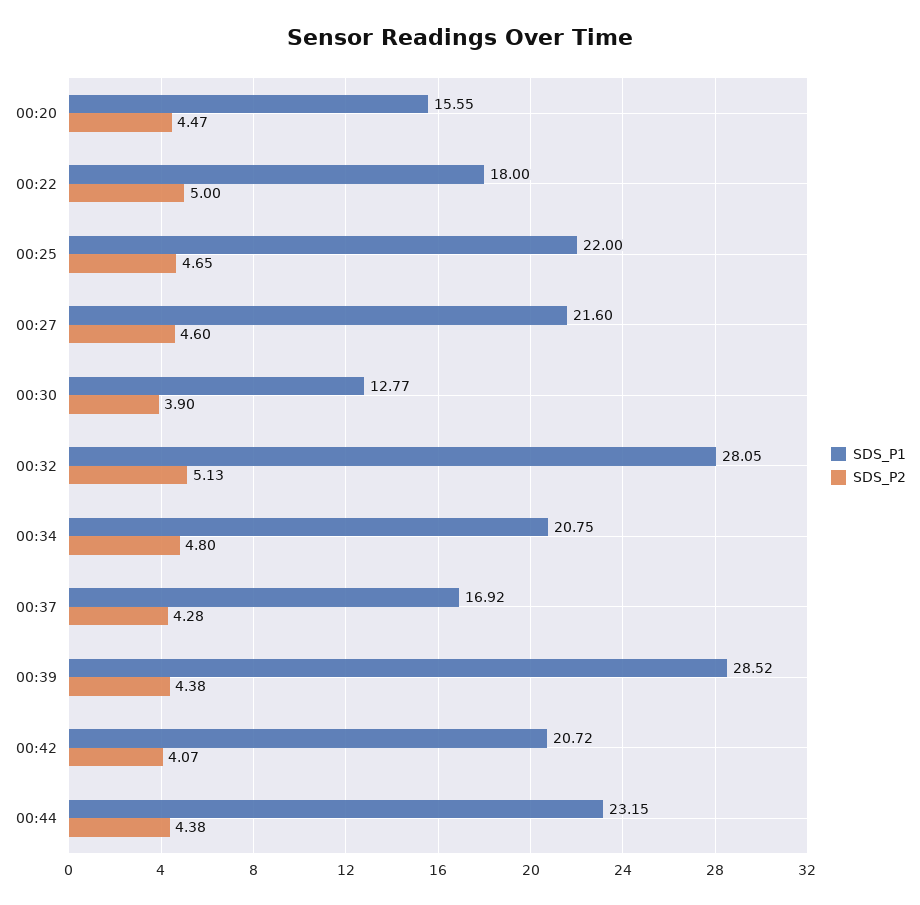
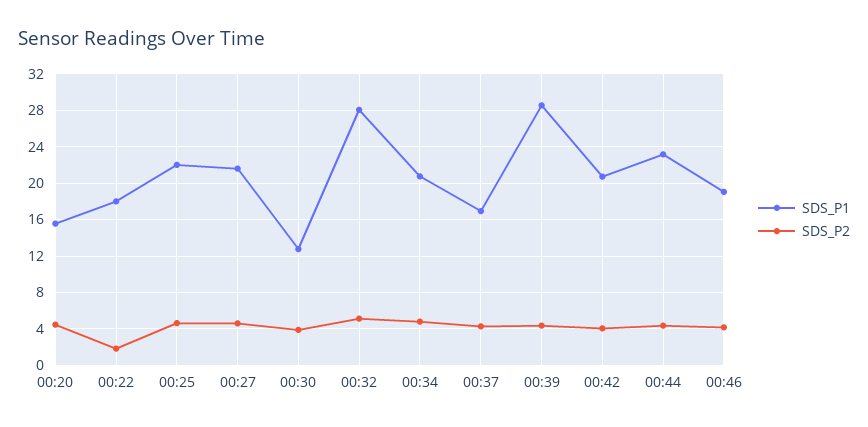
SDS_P2, 00:22: 5 -> 2
SDS_P1, 00:46: none -> 19
SDS_P2, 00:46: none -> 4

